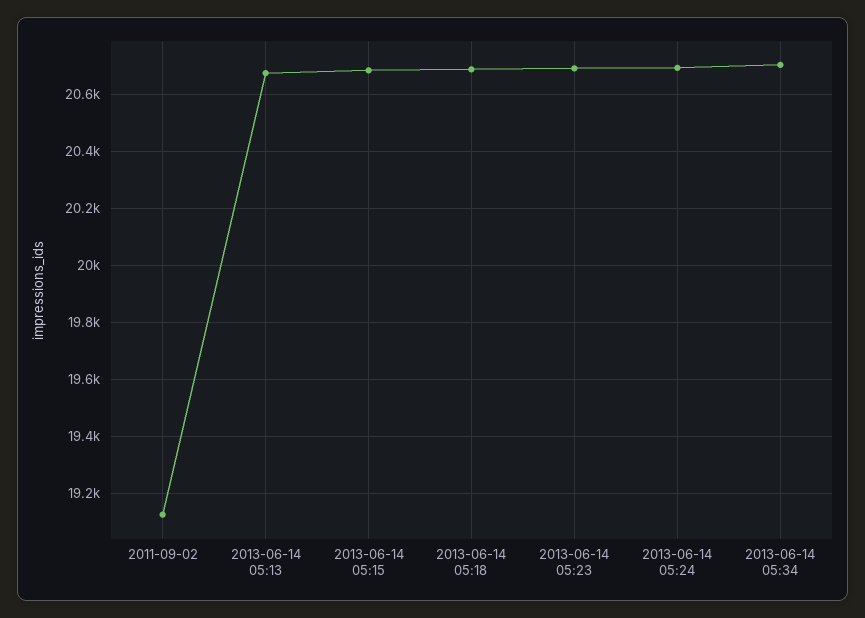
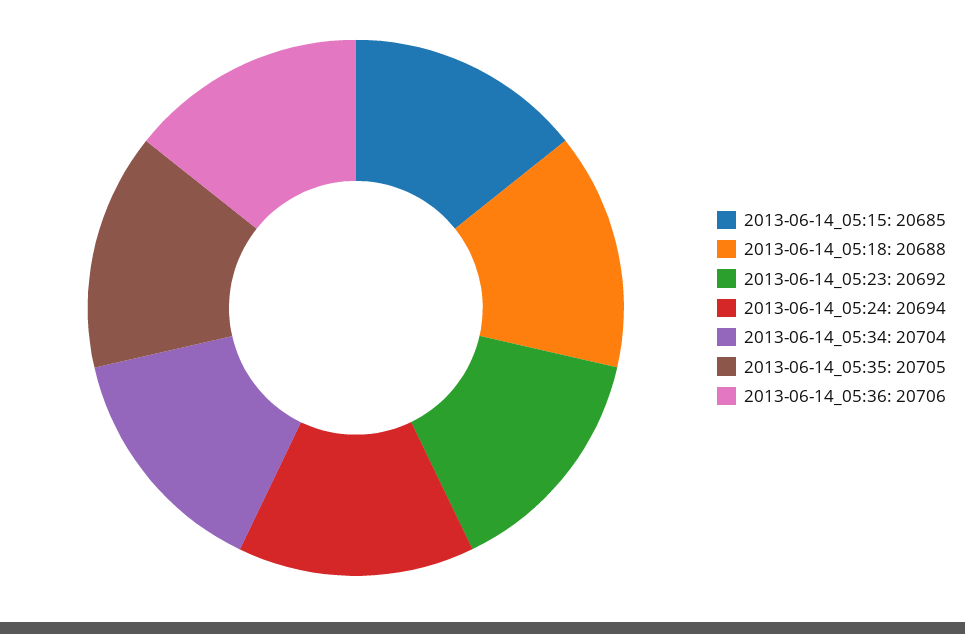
2011-09-02: 19125 -> none
2013-06-14 05:13: 20675 -> none
2013-06-14_05:35: none -> 20705
2013-06-14_05:36: none -> 20706

